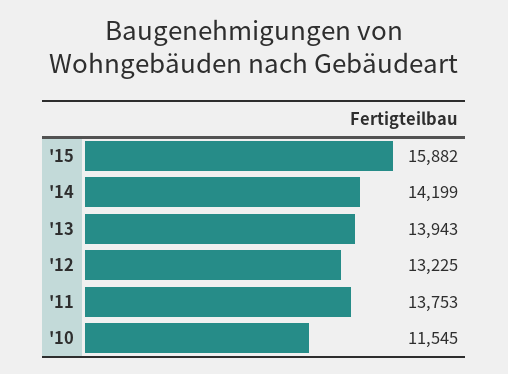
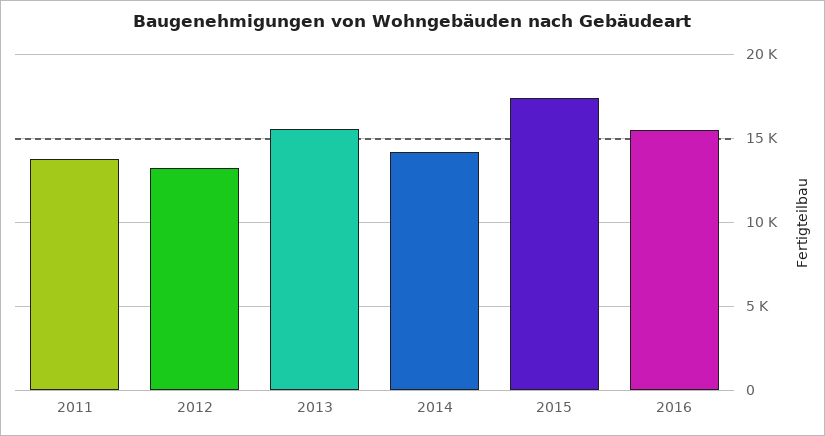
'15: 15882 -> 17500
'13: 13943 -> 15500
'10: 11545 -> none
2016: none -> 15500

